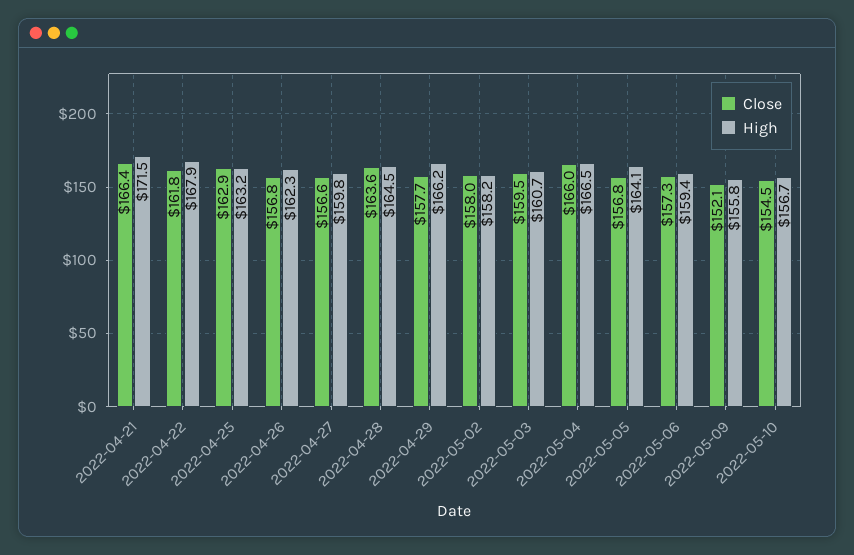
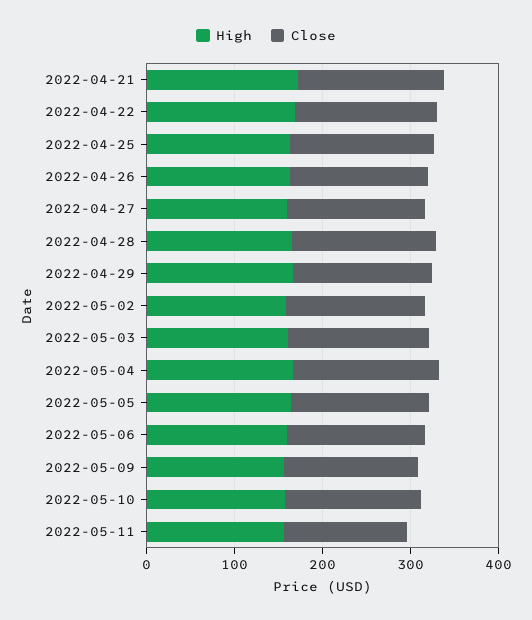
High, 2022-05-11: none -> 160
Close, 2022-05-11: none -> 140

